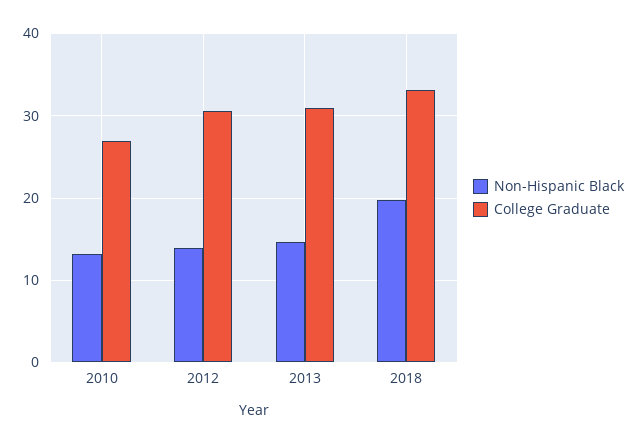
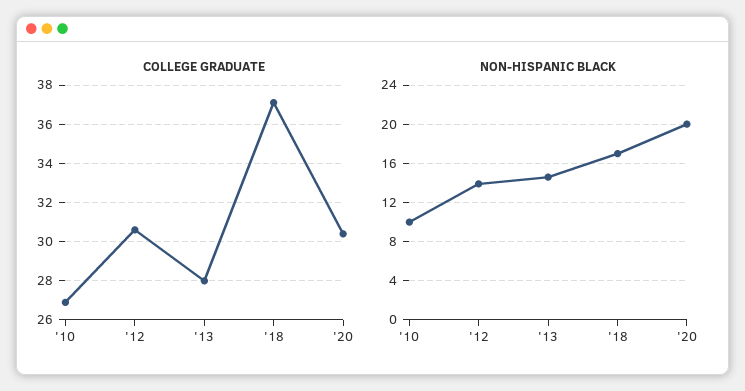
Non-Hispanic Black, 2010: 13 -> 10
College Graduate, 2013: 31 -> 28
Non-Hispanic Black, 2018: 20 -> 17
College Graduate, 2018: 33 -> 37
College Graduate, '20: none -> 30.5
Non-Hispanic Black, '20: none -> 20

